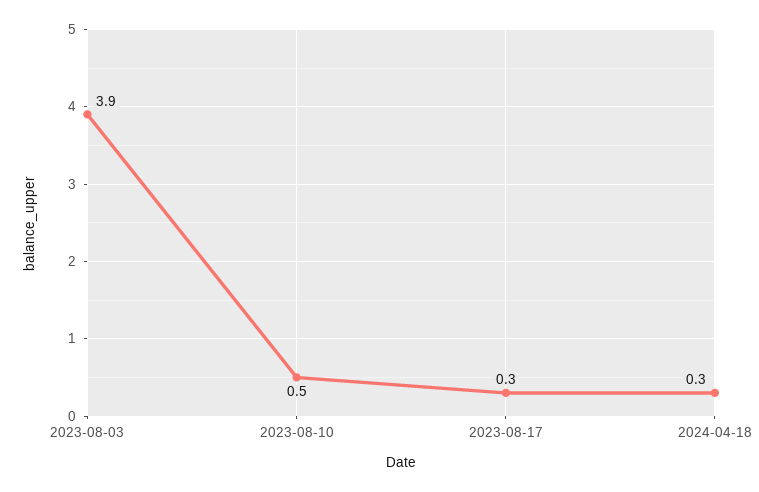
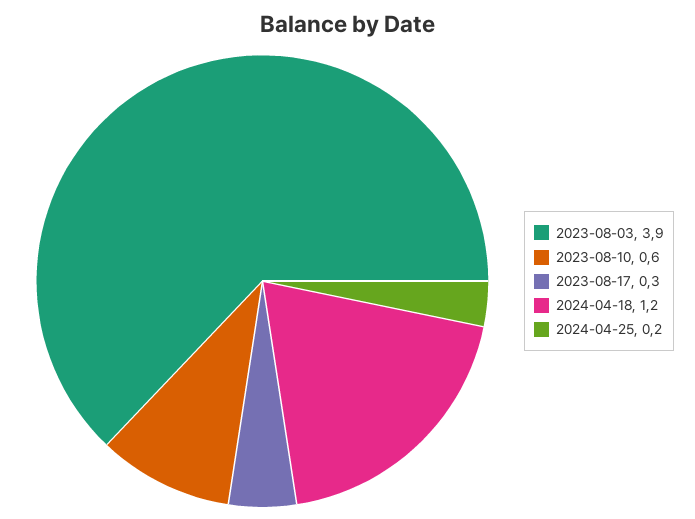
2023-08-10: 0.5 -> 0.6
2024-04-18: 0.3 -> 1.2
2024-04-25: none -> 0.2

